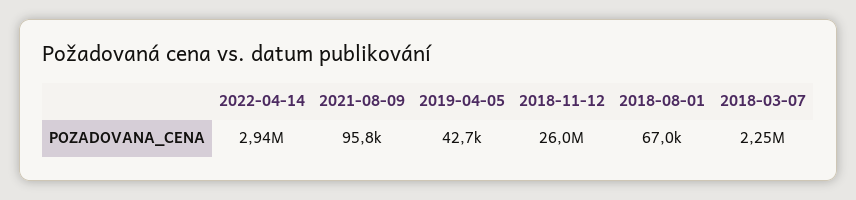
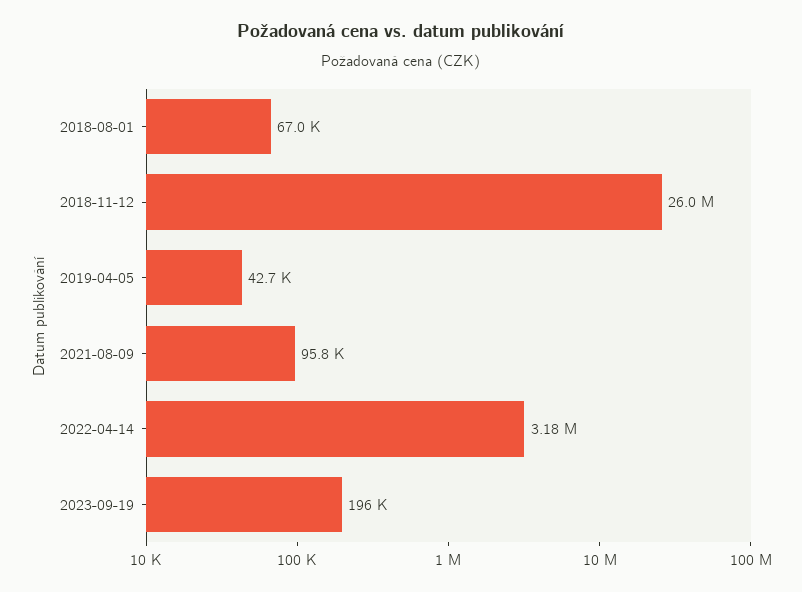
2022-04-14: 2940000 -> 3180000
2018-03-07: 2250000 -> none
2023-09-19: none -> 196000

